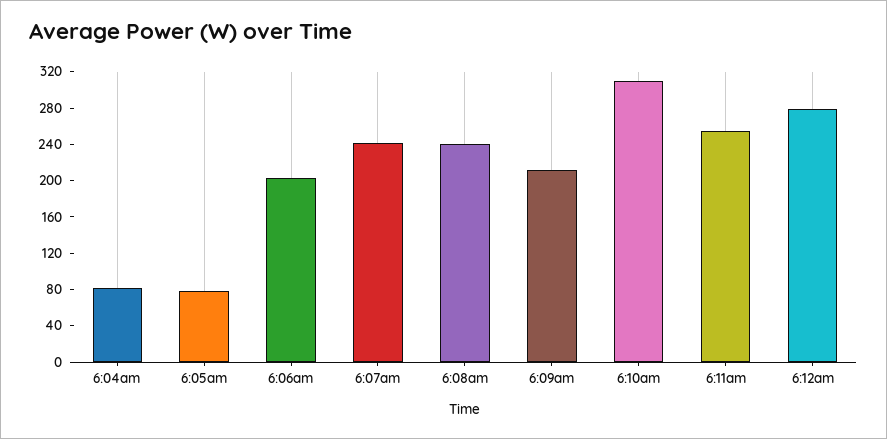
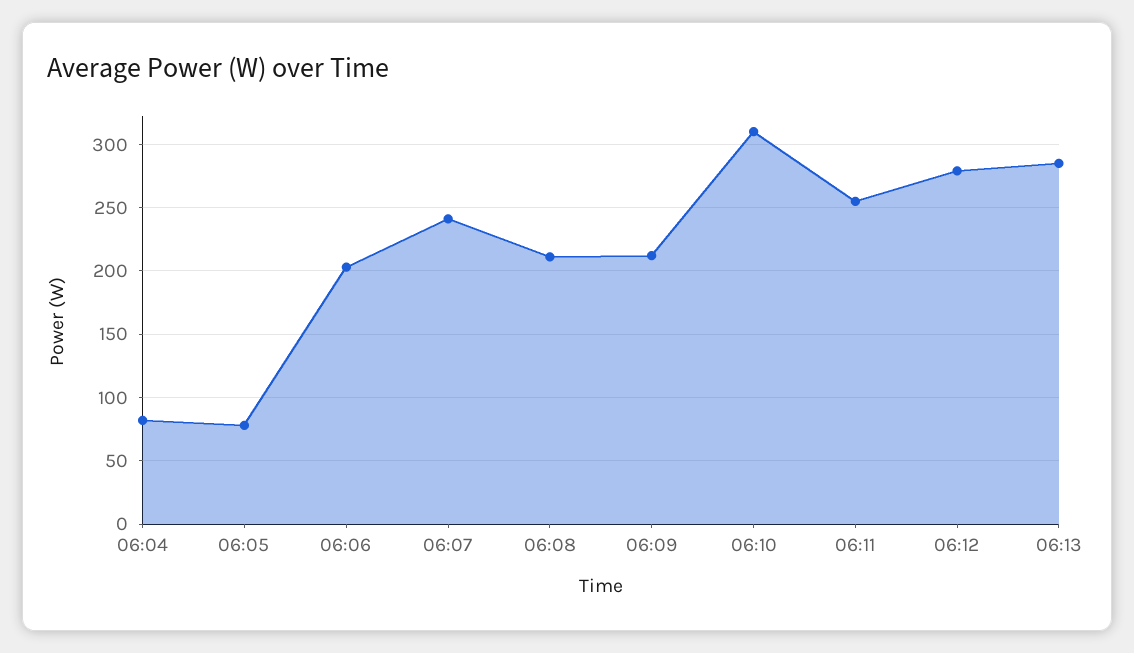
6:08am: 240 -> 210
06:13: none -> 285

